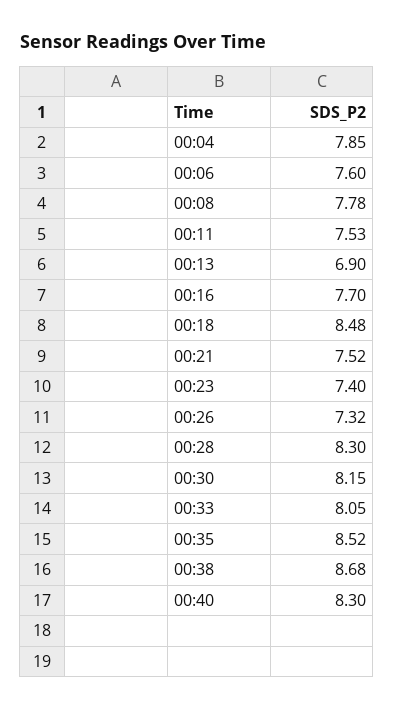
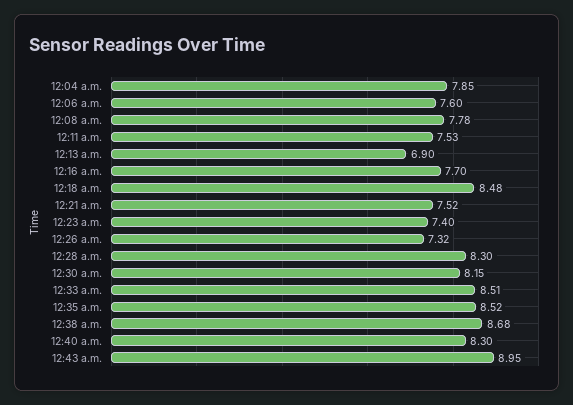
00:33: 8.05 -> 8.51
12:43 a.m.: none -> 8.95

